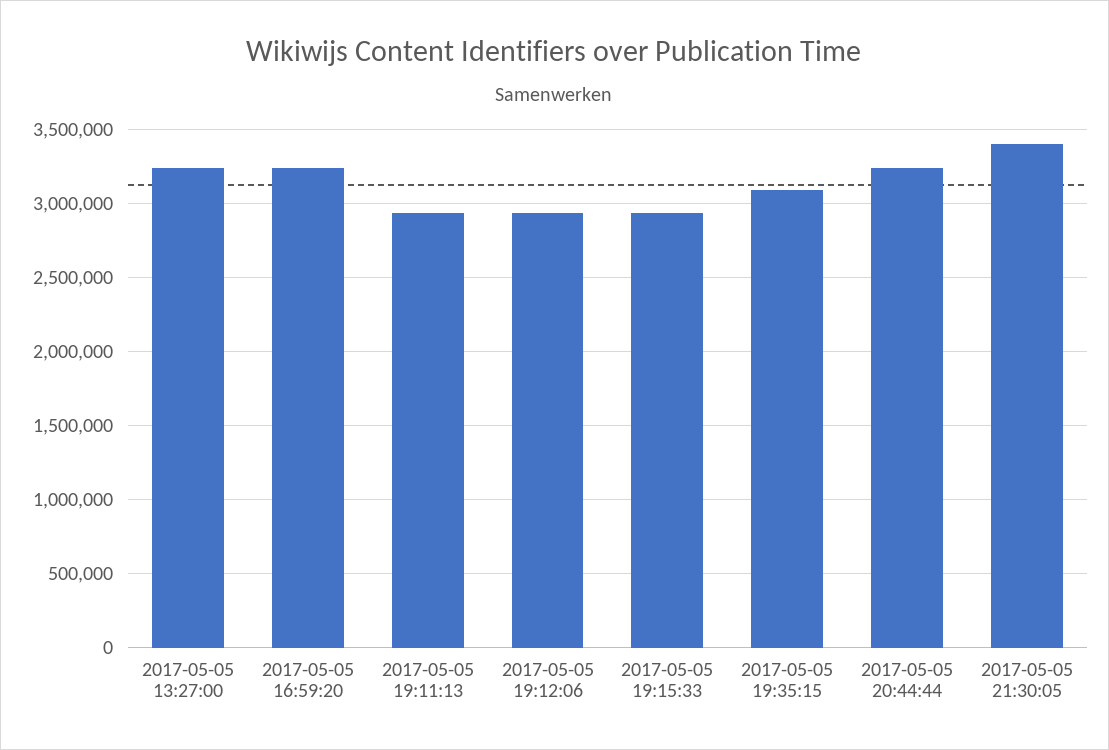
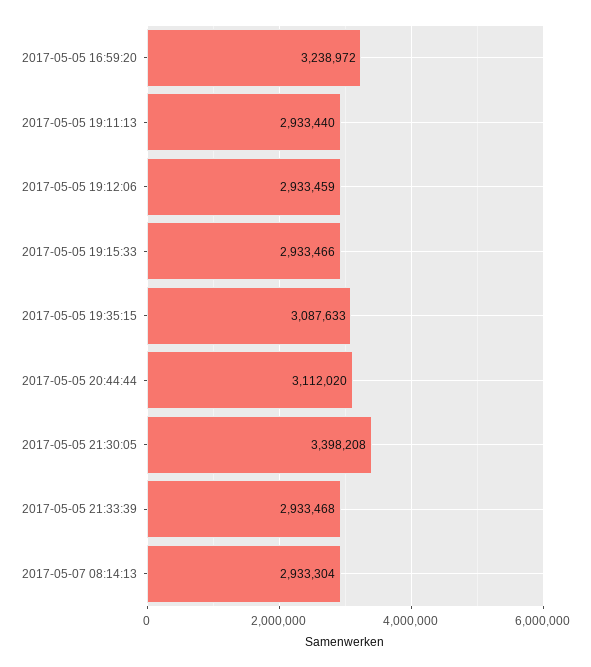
2017-05-05 13:27:00: 3250000 -> none
2017-05-05 20:44:44: 3250000 -> 3112020
2017-05-05 21:33:39: none -> 2933468
2017-05-07 08:14:13: none -> 2933304

